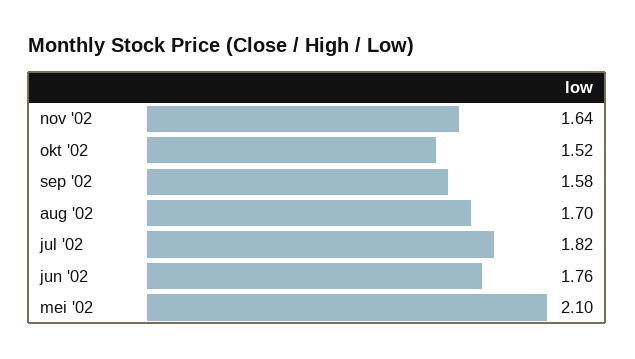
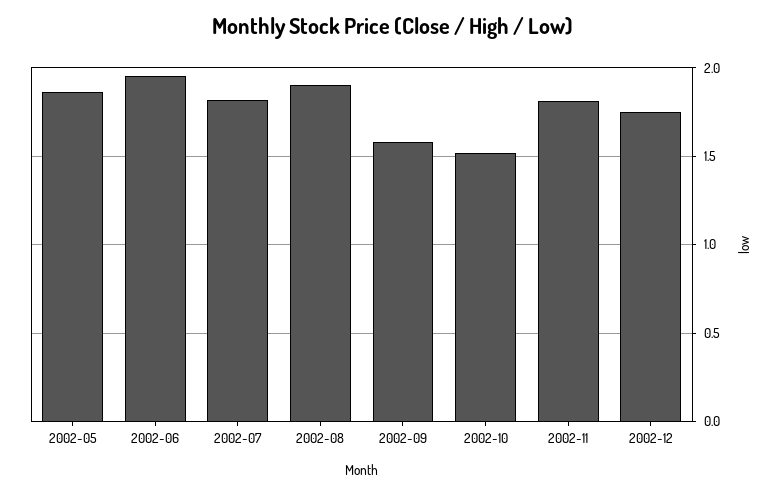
nov '02: 1.64 -> 1.8
aug '02: 1.7 -> 1.9
jun '02: 1.76 -> 1.95
mei '02: 2.1 -> 1.85
2002-12: none -> 1.75

